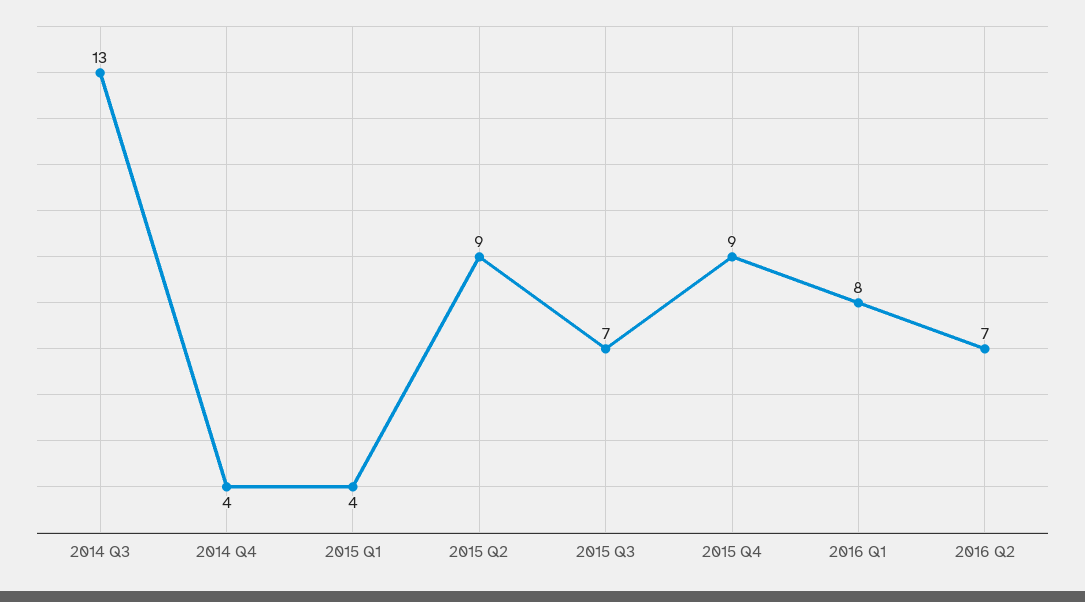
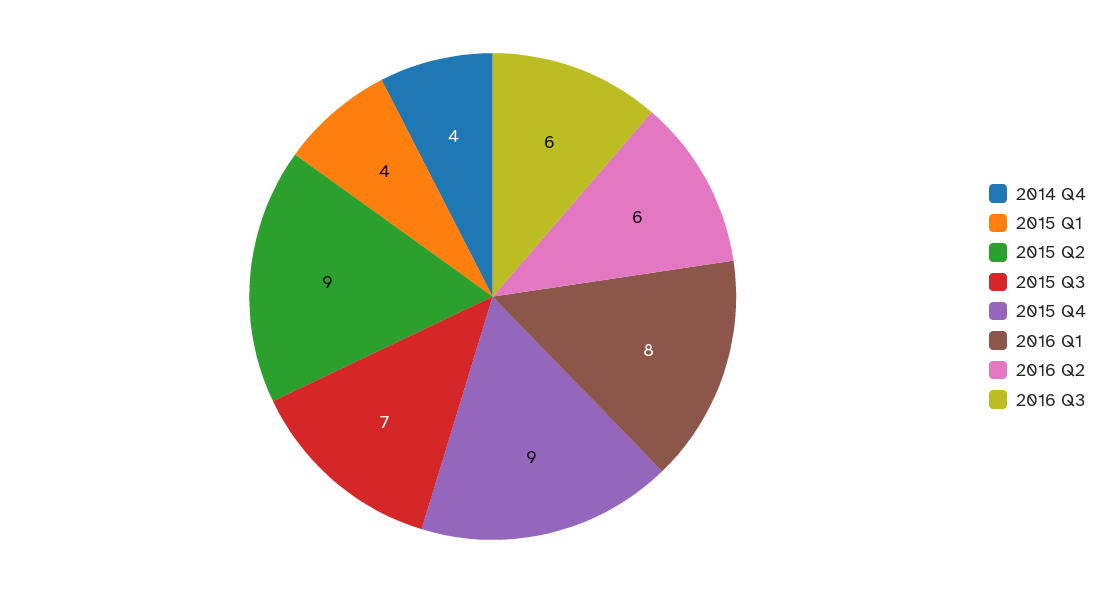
2014 Q3: 13 -> none
2016 Q2: 7 -> 6
2016 Q3: none -> 6

